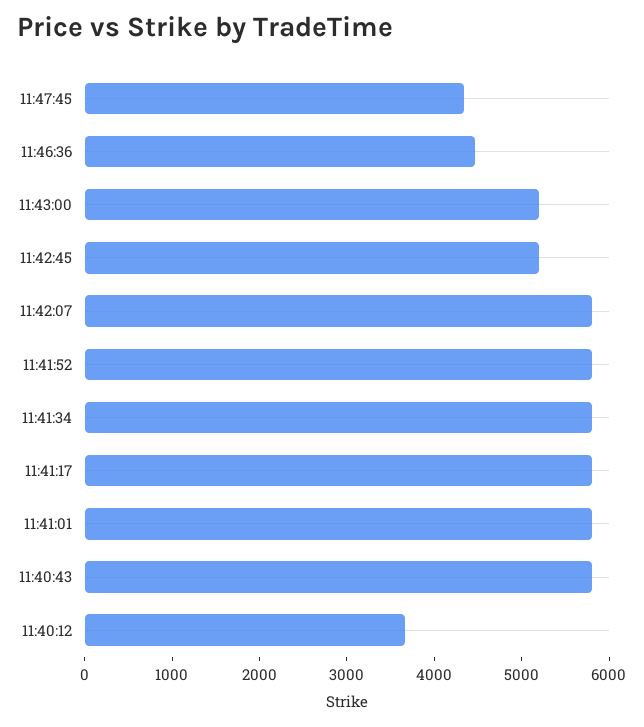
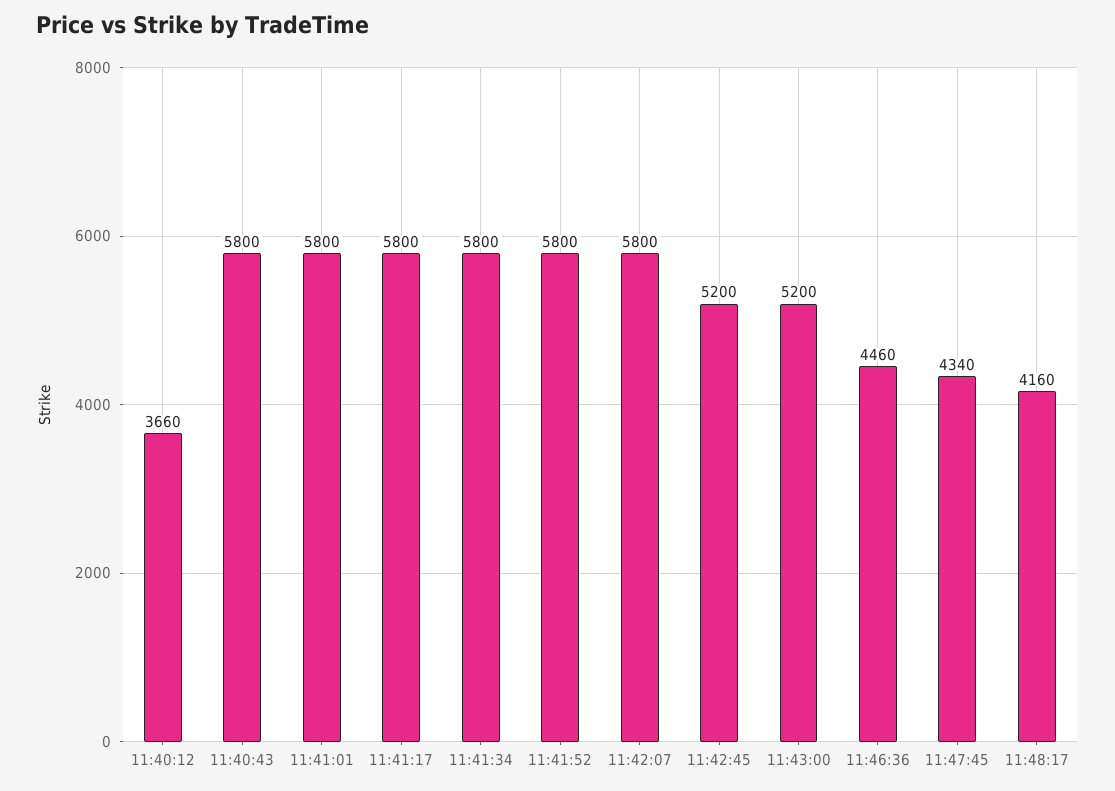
11:48:17: none -> 4160

